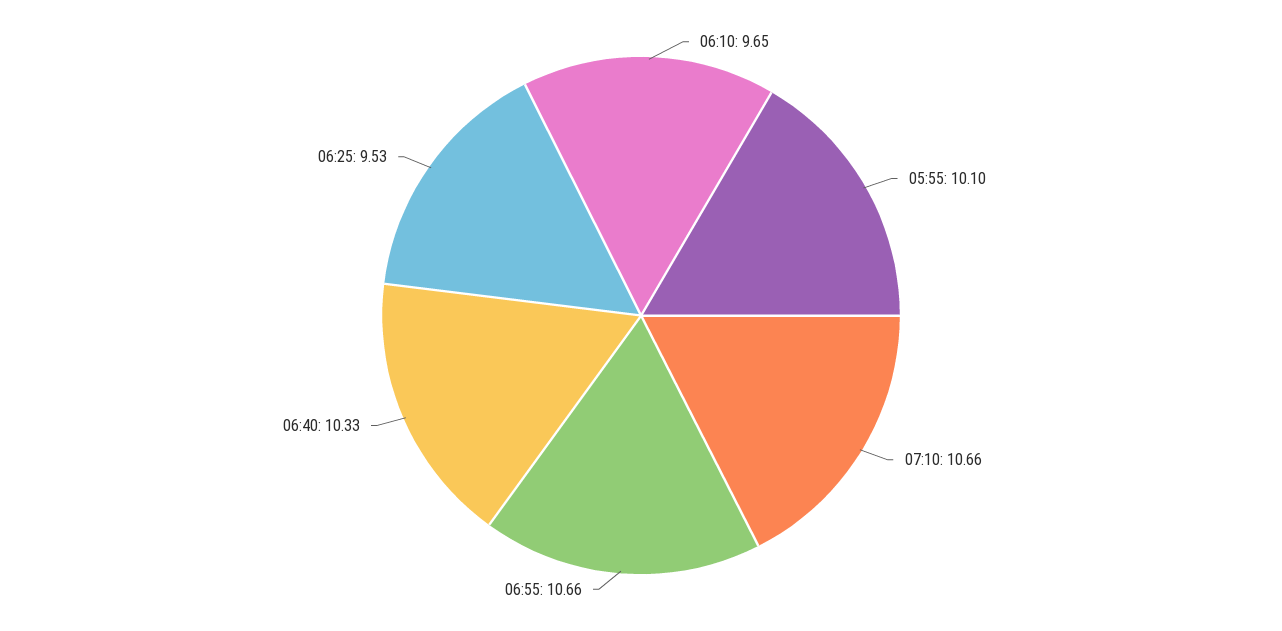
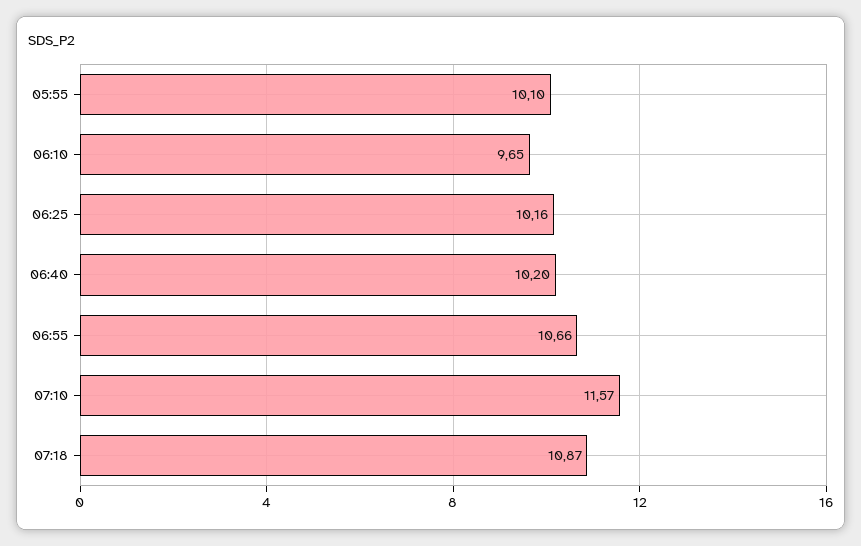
07:10: 10.66 -> 11.57
06:40: 10.33 -> 10.2
06:25: 9.53 -> 10.16
07:18: none -> 10.87

